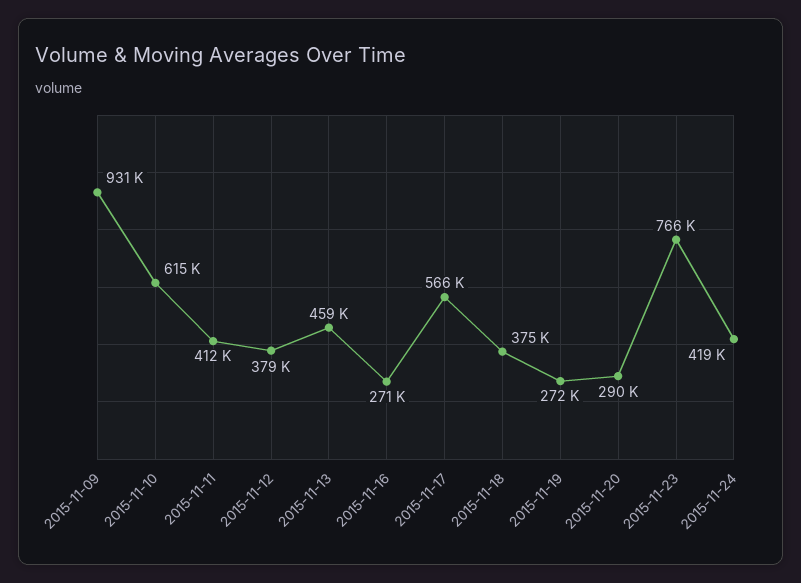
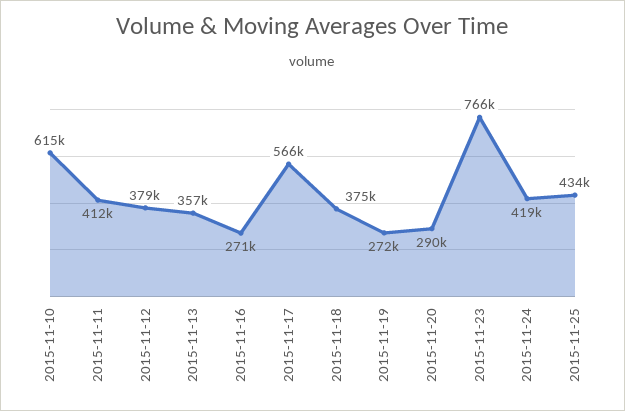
2015-11-09: 931000 -> none
2015-11-13: 459000 -> 357000
2015-11-25: none -> 434000

